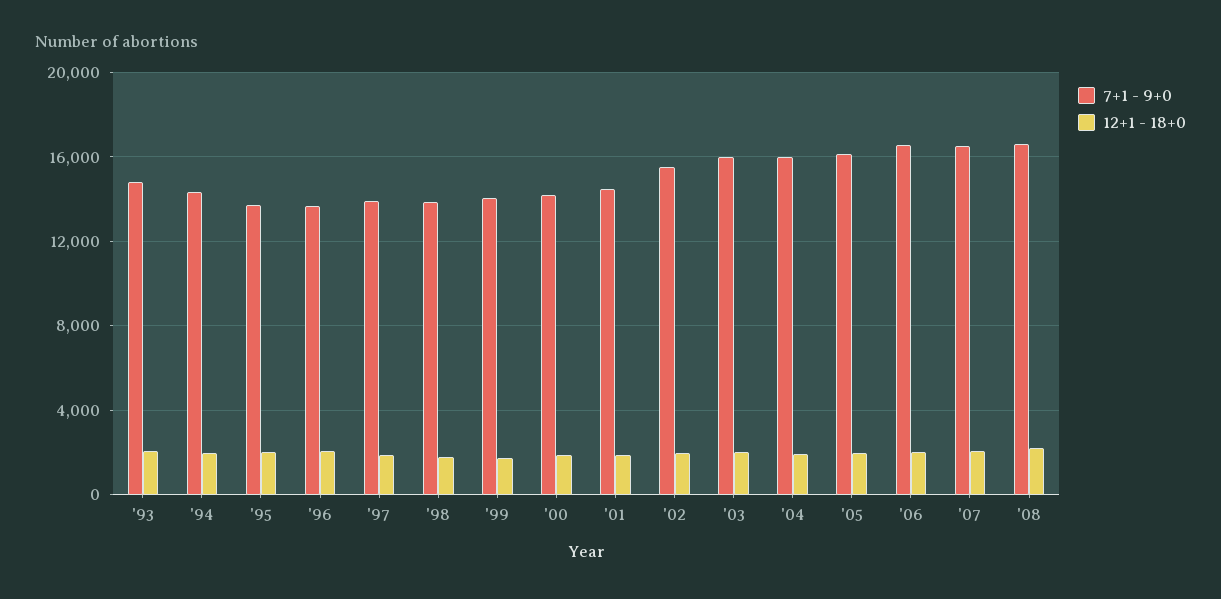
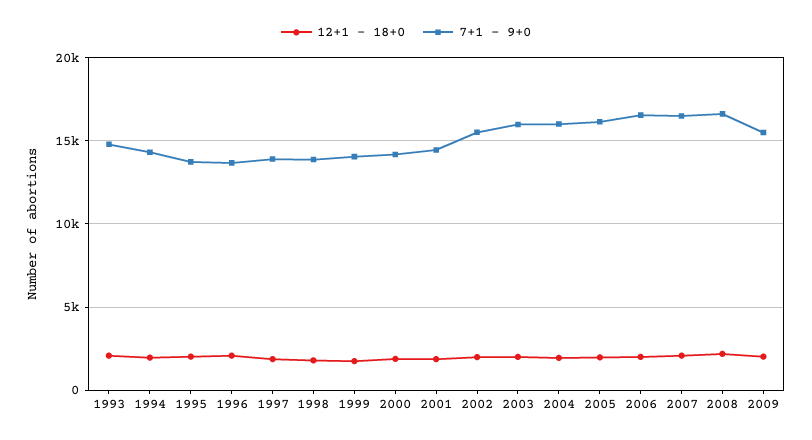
12+1 - 18+0, 2009: none -> 2000
7+1 - 9+0, 2009: none -> 15500

